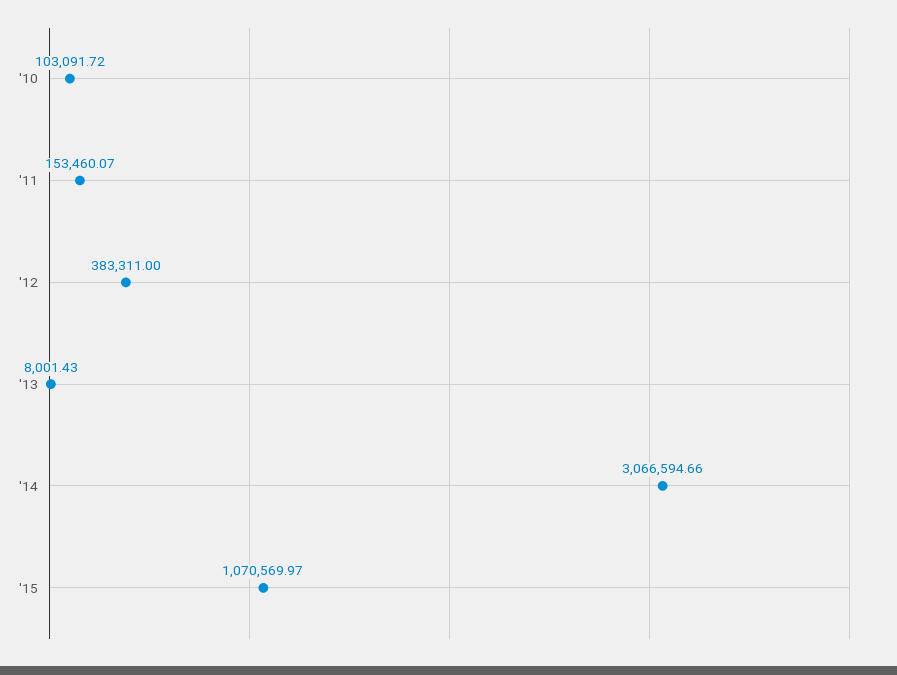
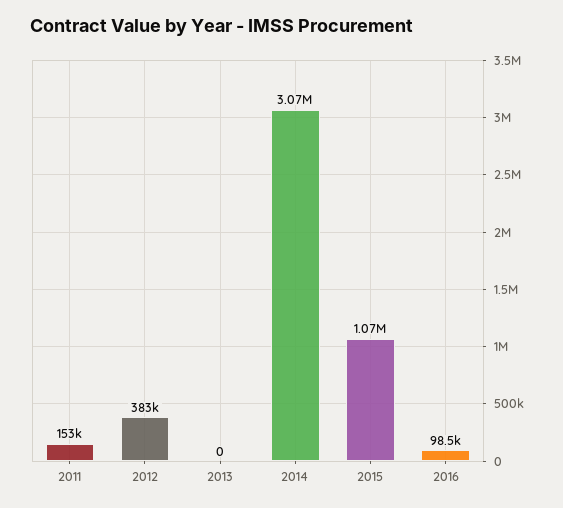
'10: 103091.72 -> none
'13: 8001.43 -> 0
2016: none -> 98500

